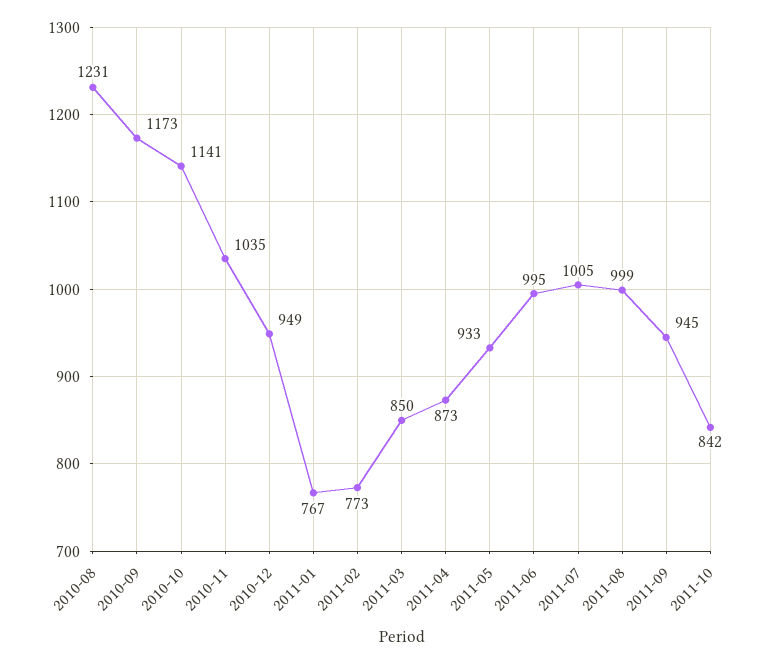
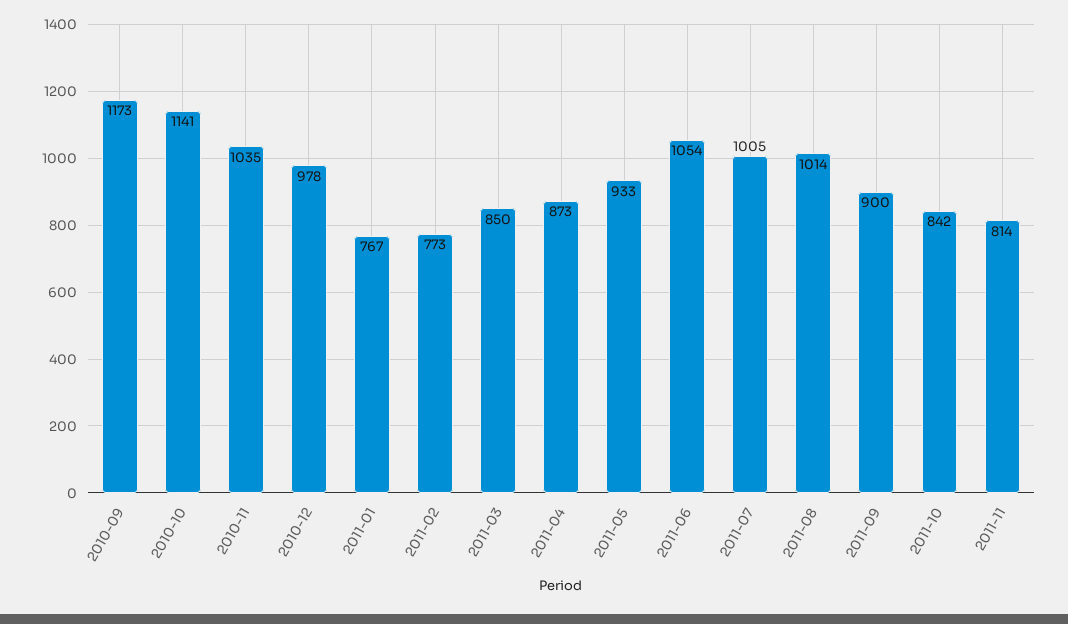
2010-08: 1231 -> none
2010-12: 949 -> 978
2011-06: 995 -> 1054
2011-08: 999 -> 1014
2011-09: 945 -> 900
2011-11: none -> 814

